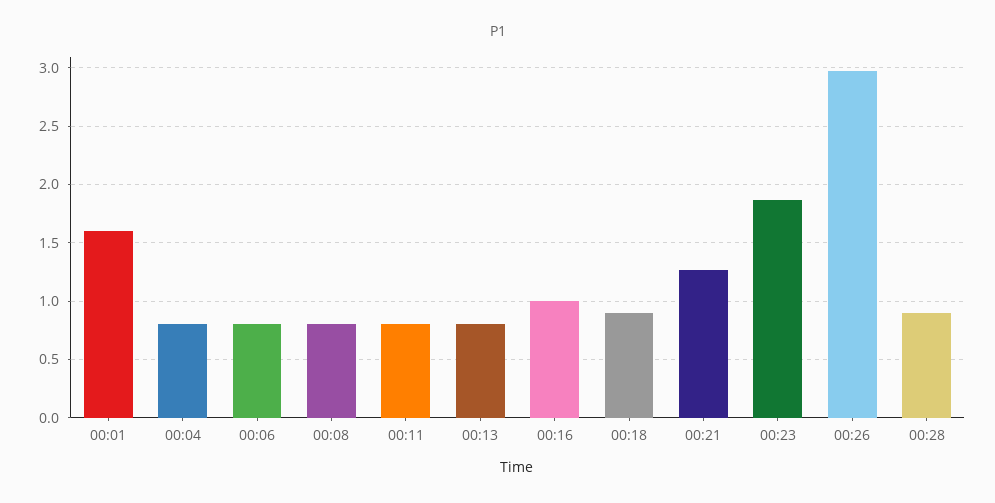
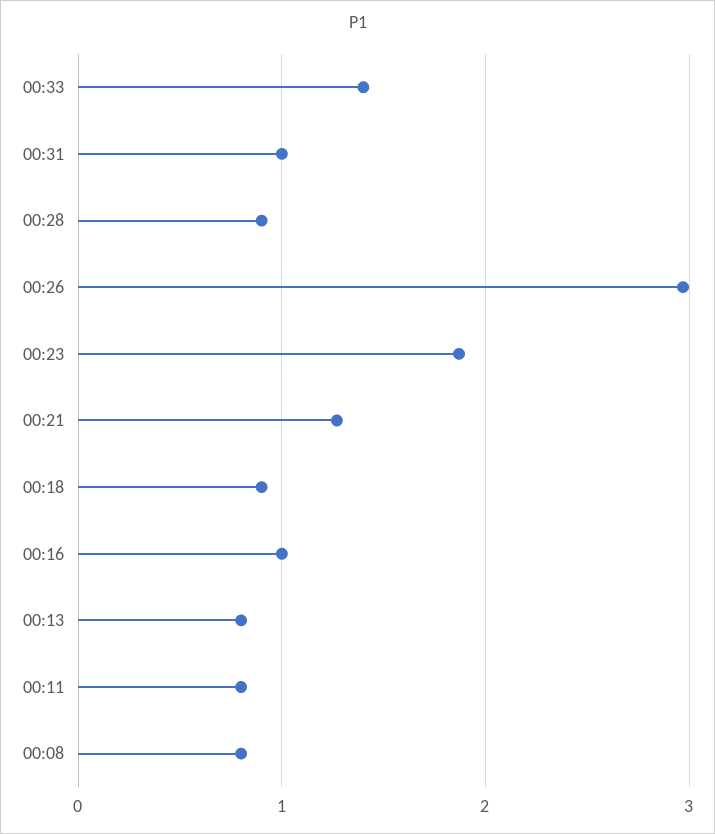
00:01: 1.6 -> none
00:04: 0.8 -> none
00:06: 0.8 -> none
00:33: none -> 1.4
00:31: none -> 1

